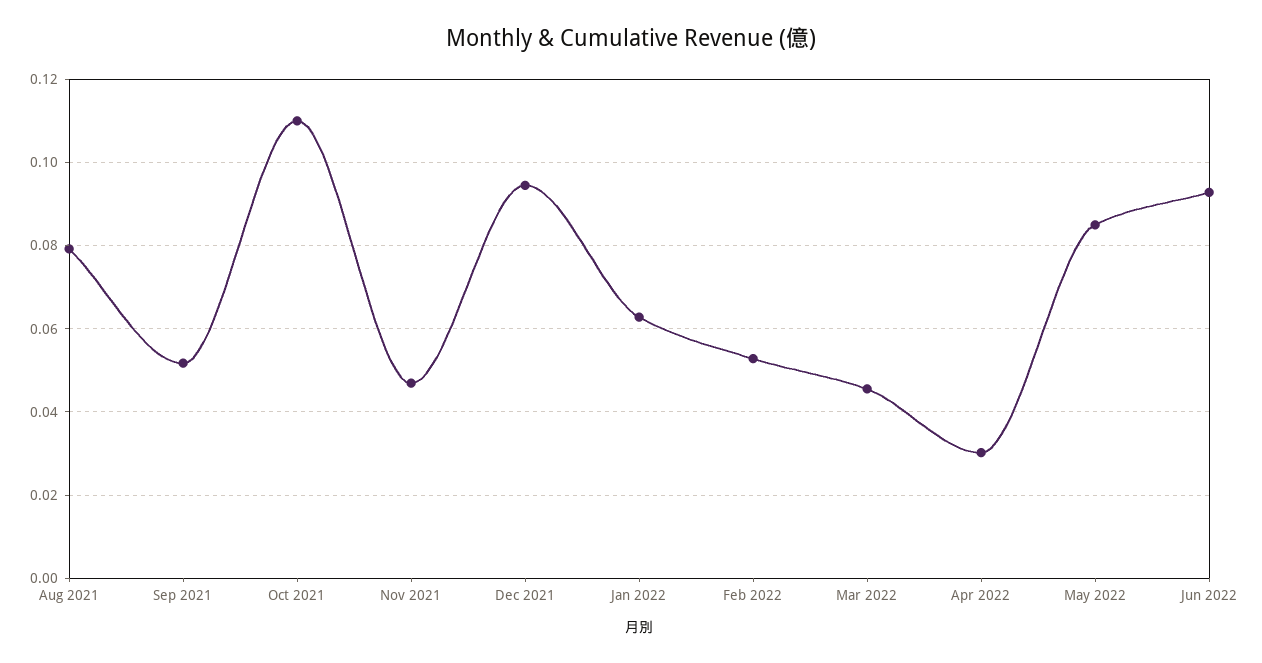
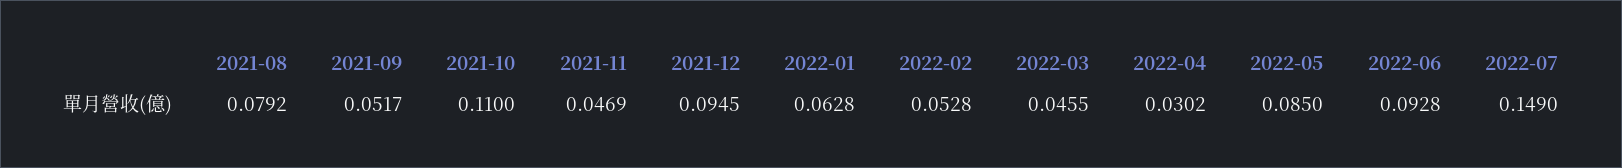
2022-07: none -> 0.149

